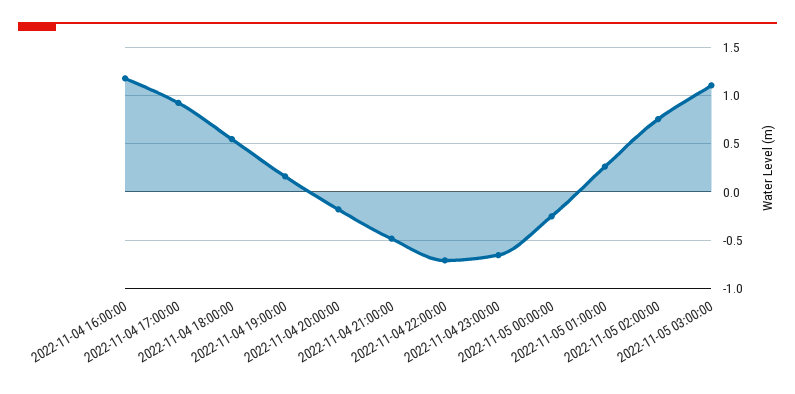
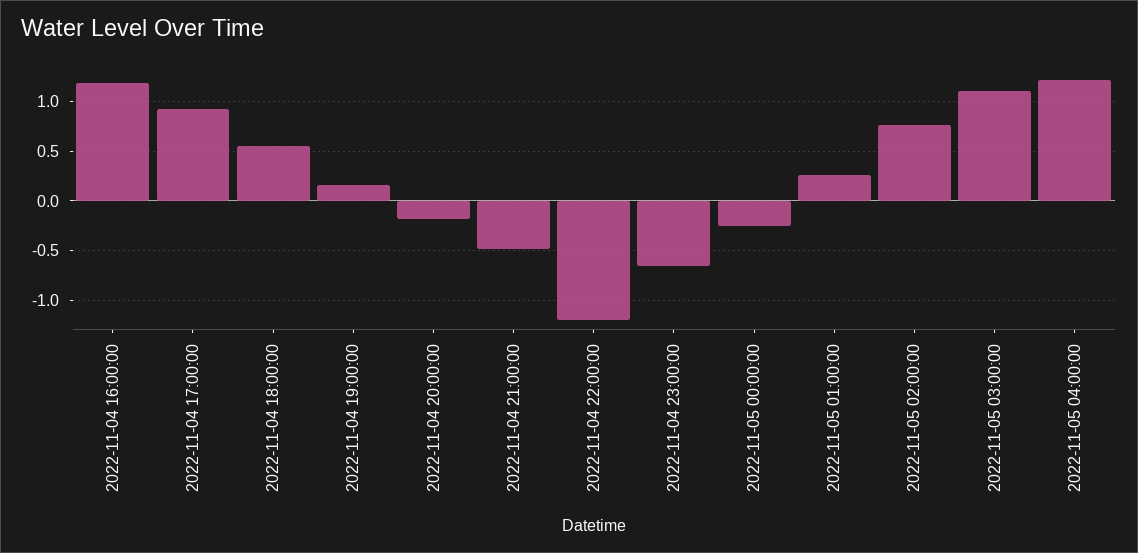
2022-11-04 22:00:00: -0.7 -> -1.2
2022-11-05 04:00:00: none -> 1.2

